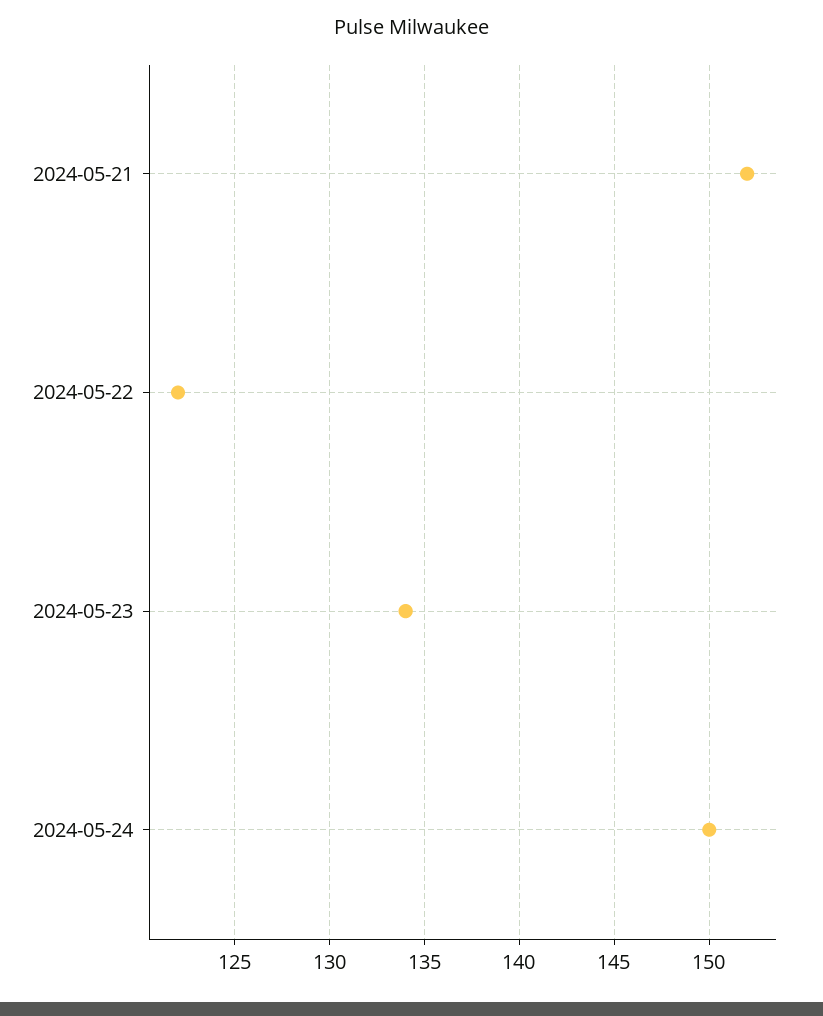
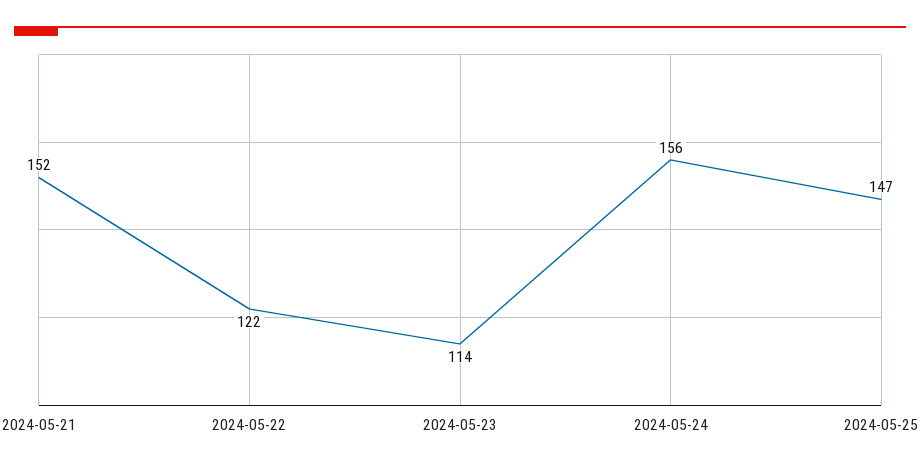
2024-05-23: 134 -> 114
2024-05-24: 150 -> 156
2024-05-25: none -> 147

